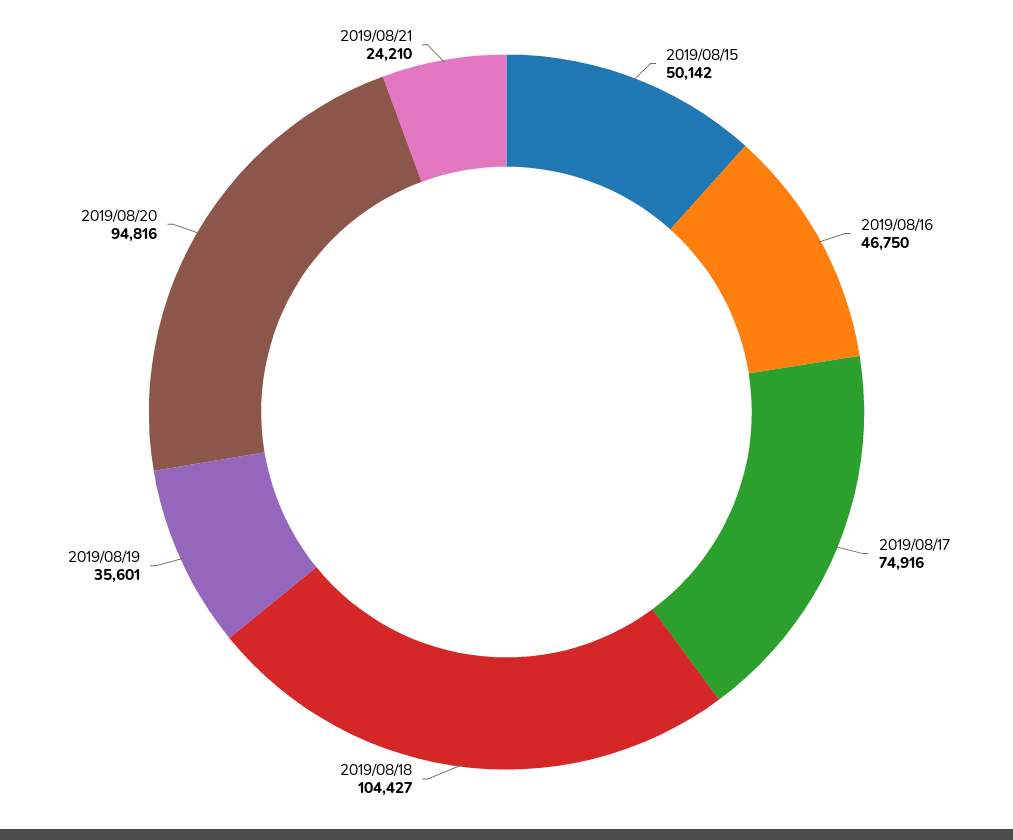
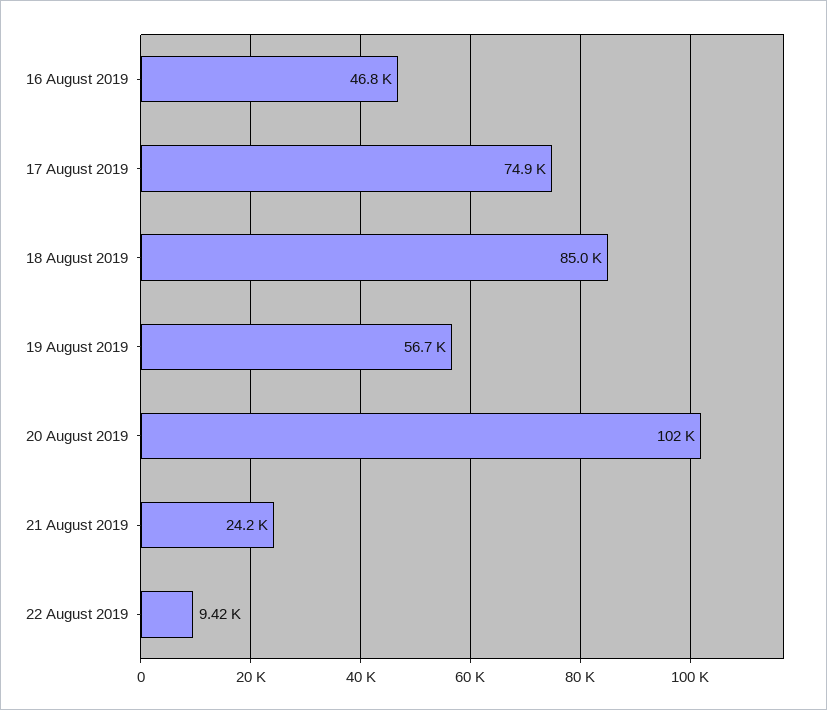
2019/08/15: 50142 -> none
2019/08/18: 104427 -> 85000
2019/08/19: 35601 -> 56700
2019/08/20: 94816 -> 102000
22 August 2019: none -> 9420

